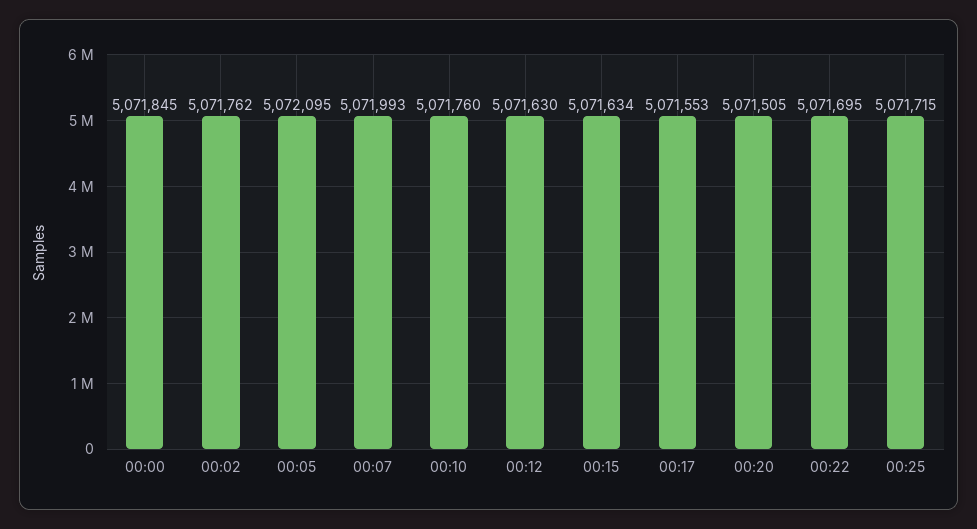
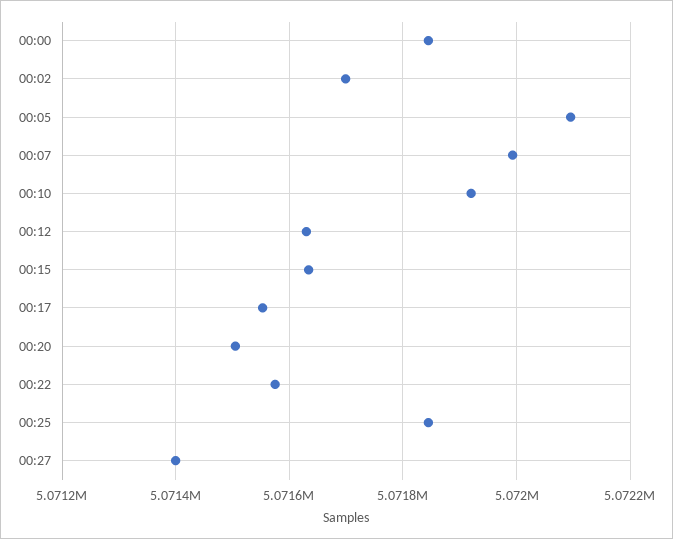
00:02: 5071762 -> 5071700
00:10: 5071760 -> 5071920
00:22: 5071695 -> 5071580
00:25: 5071715 -> 5071840
00:27: none -> 5071400

